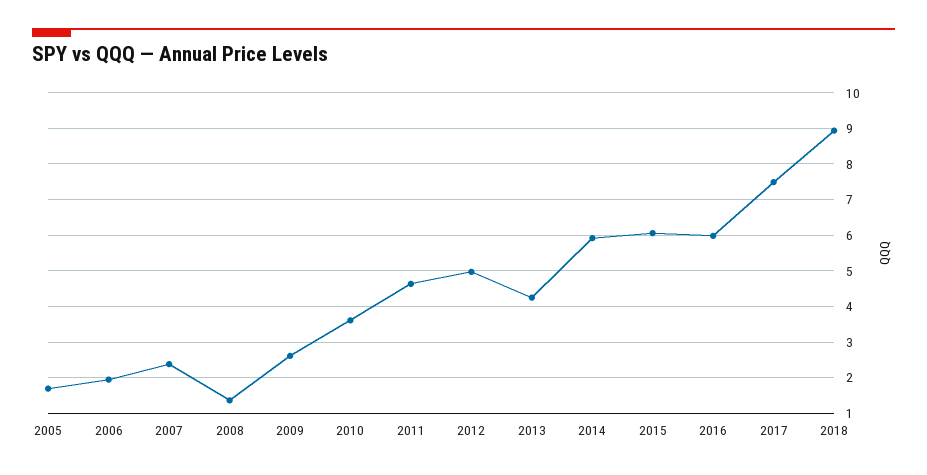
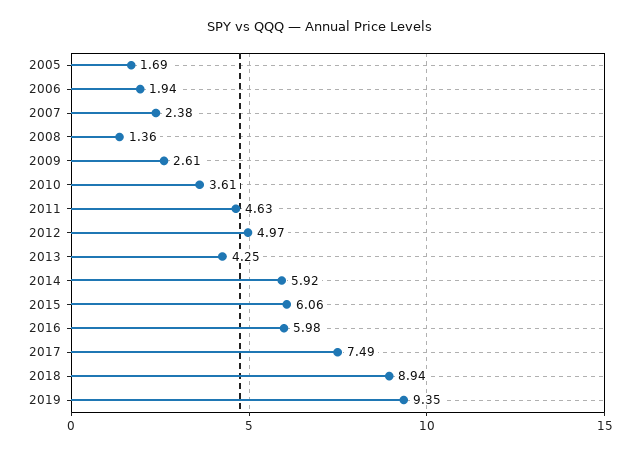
2019: none -> 9.35

